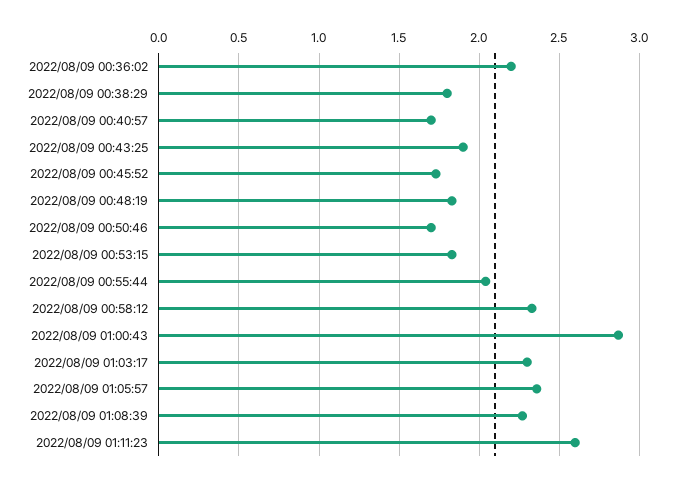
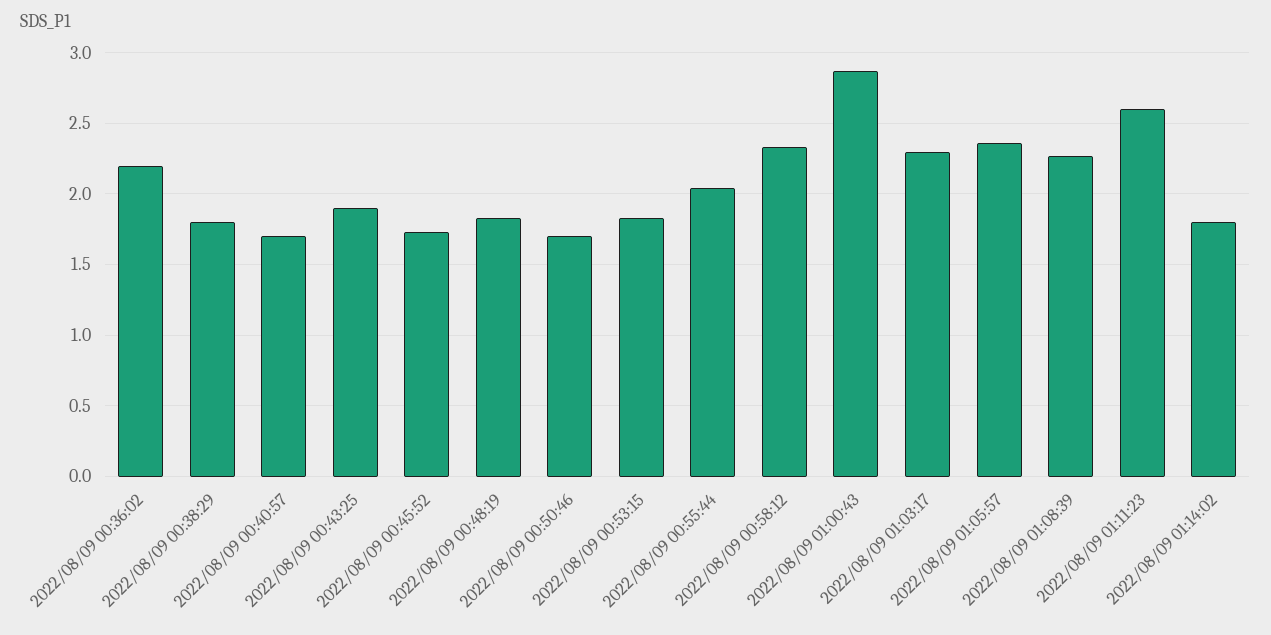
2022/08/09 01:14:02: none -> 1.8

